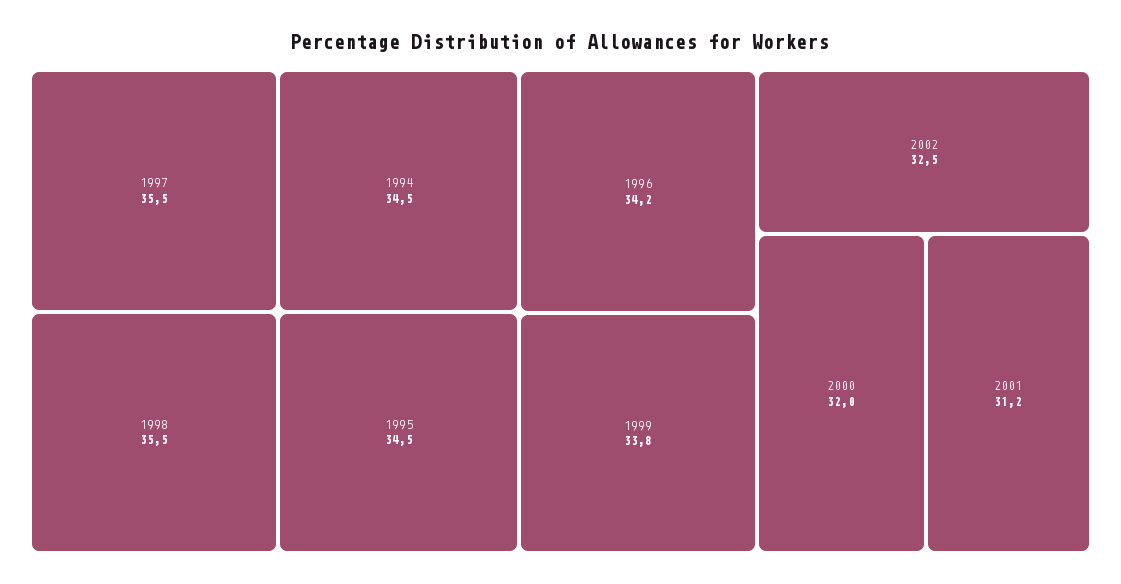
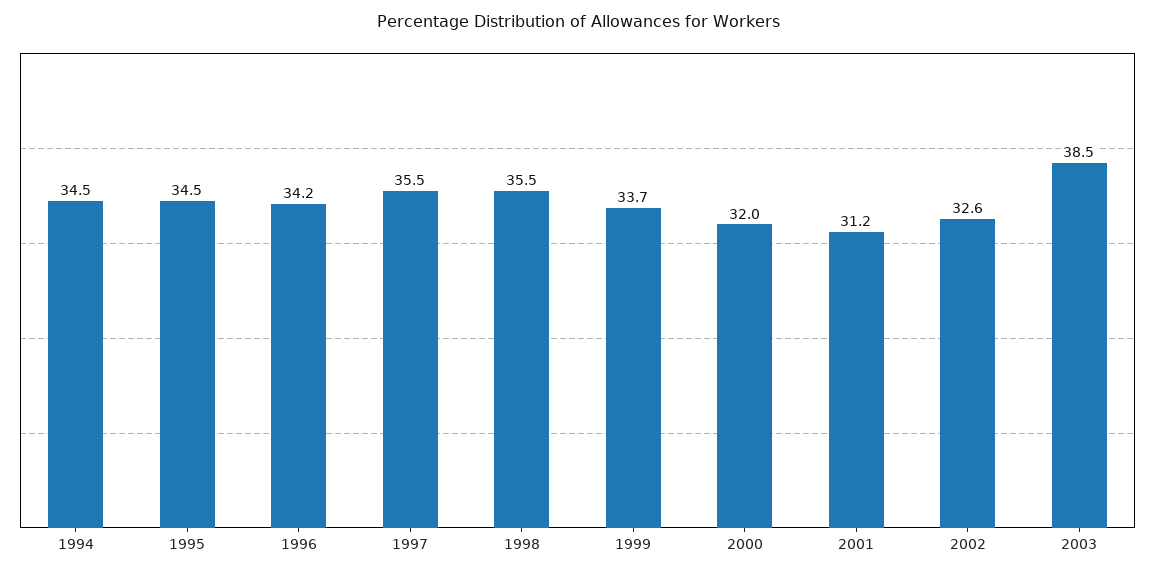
1999: 33.8 -> 33.7
2002: 32.5 -> 32.6
2003: none -> 38.5

